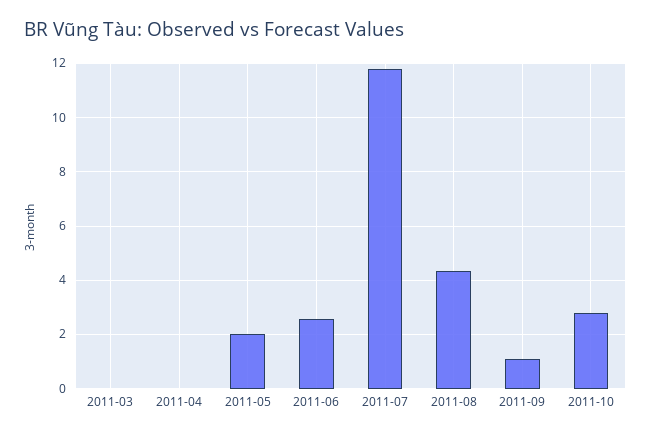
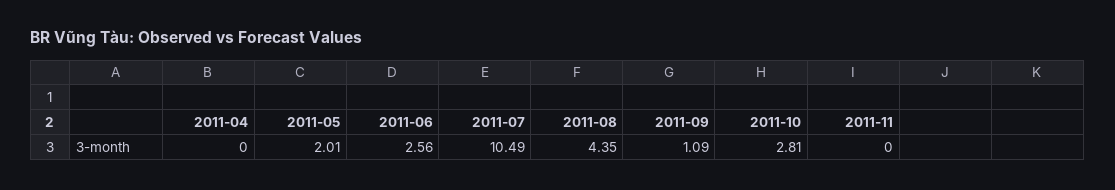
2011-03: 0 -> none
2011-07: 11.75 -> 10.49
2011-11: none -> 0

